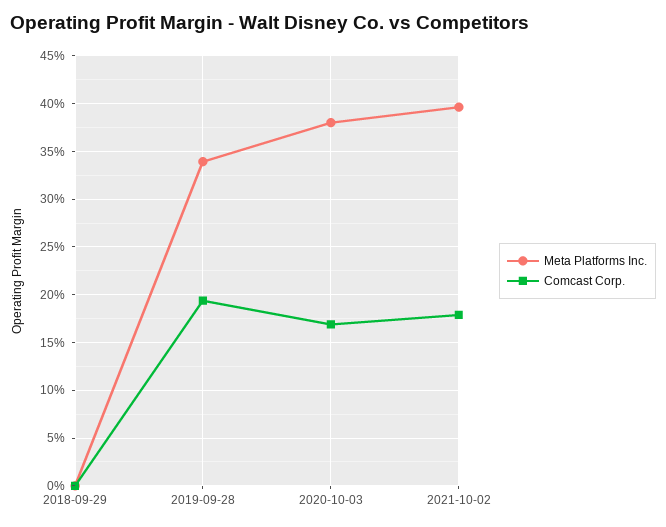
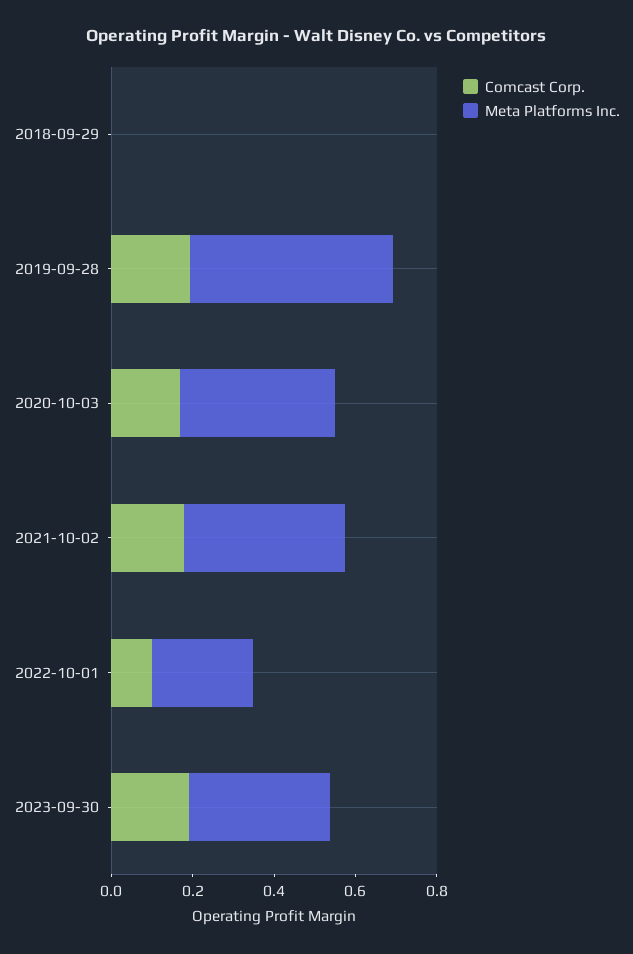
Meta Platforms Inc., 2019-09-28: 0.34 -> 0.5
Comcast Corp., 2022-10-01: none -> 0.1
Meta Platforms Inc., 2022-10-01: none -> 0.25
Comcast Corp., 2023-09-30: none -> 0.2
Meta Platforms Inc., 2023-09-30: none -> 0.35

